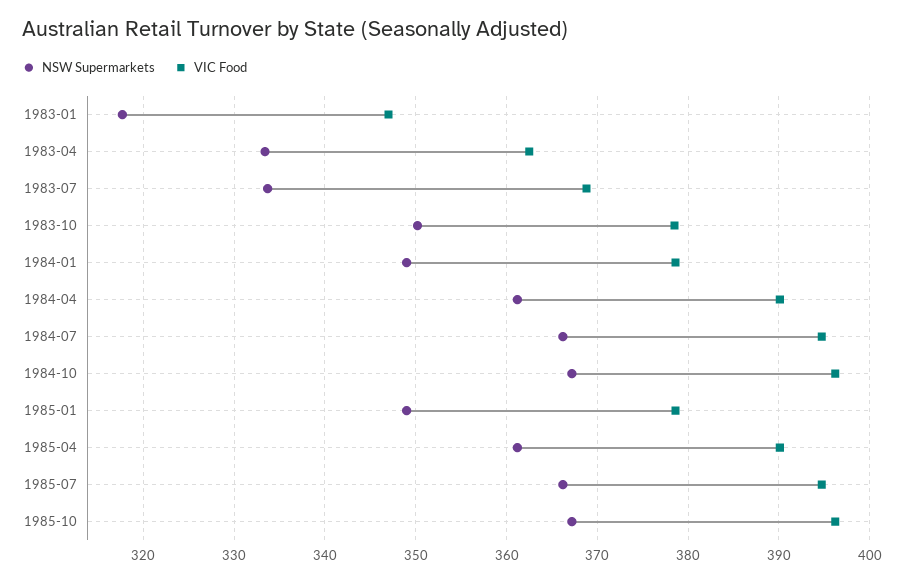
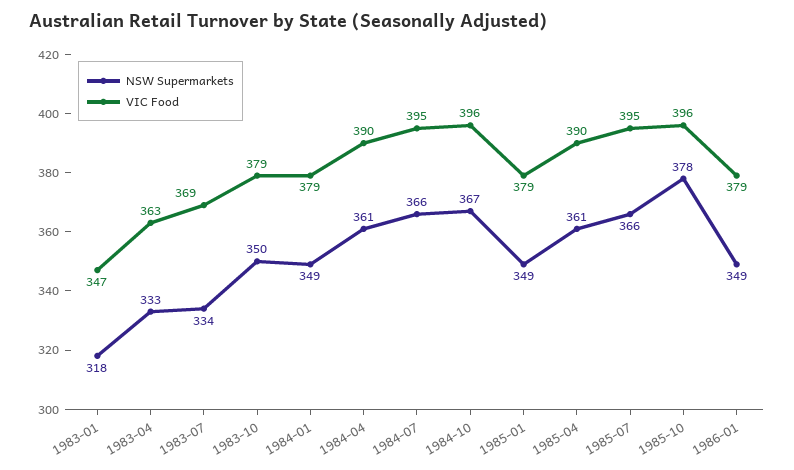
NSW Supermarkets, 1985-10: 367 -> 378
NSW Supermarkets, 1986-01: none -> 349
VIC Food, 1986-01: none -> 379

